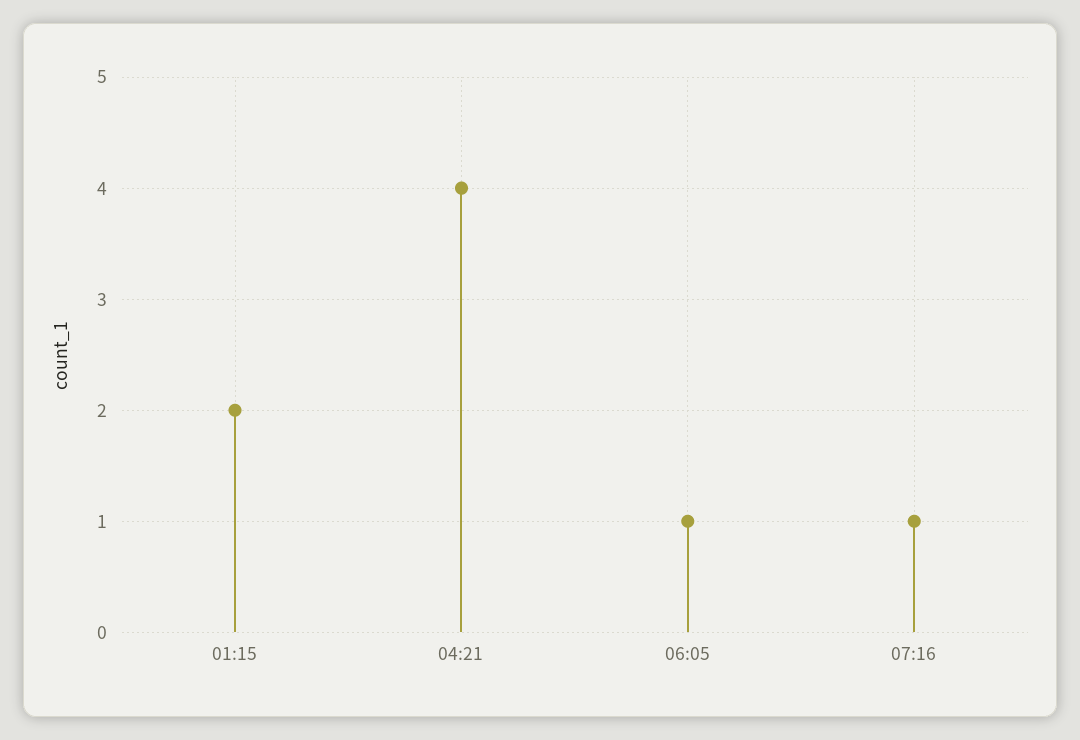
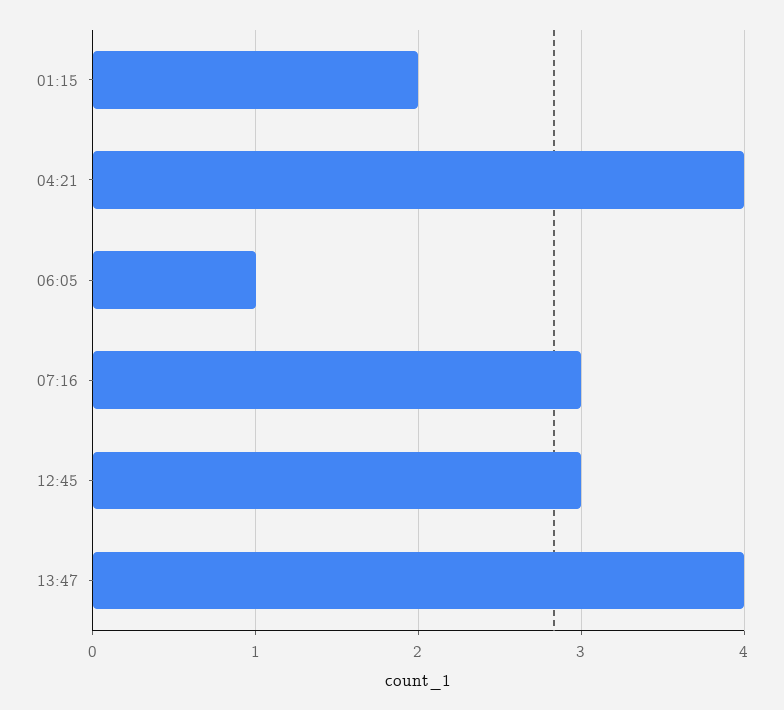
07:16: 1 -> 3
12:45: none -> 3
13:47: none -> 4

